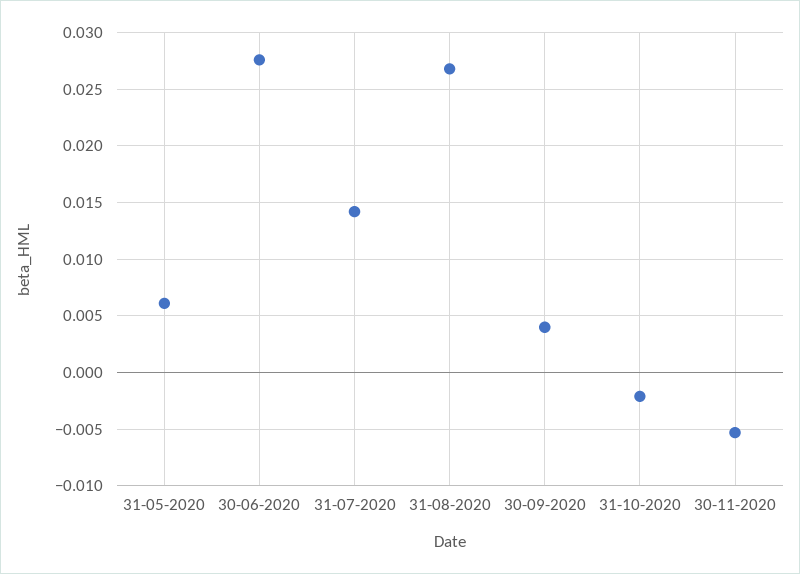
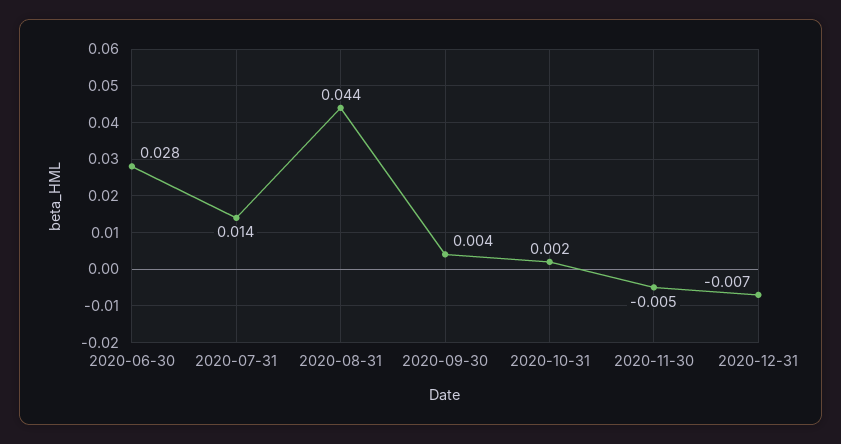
31-05-2020: 0.006 -> none
31-08-2020: 0.027 -> 0.044
31-10-2020: -0.002 -> 0.002
2020-12-31: none -> -0.007

